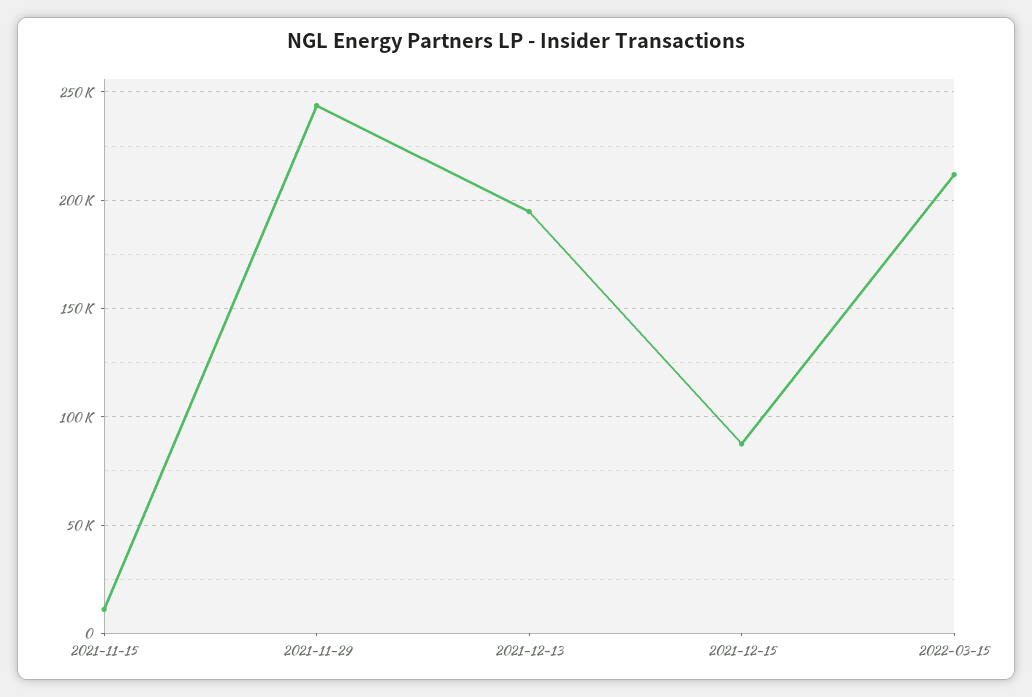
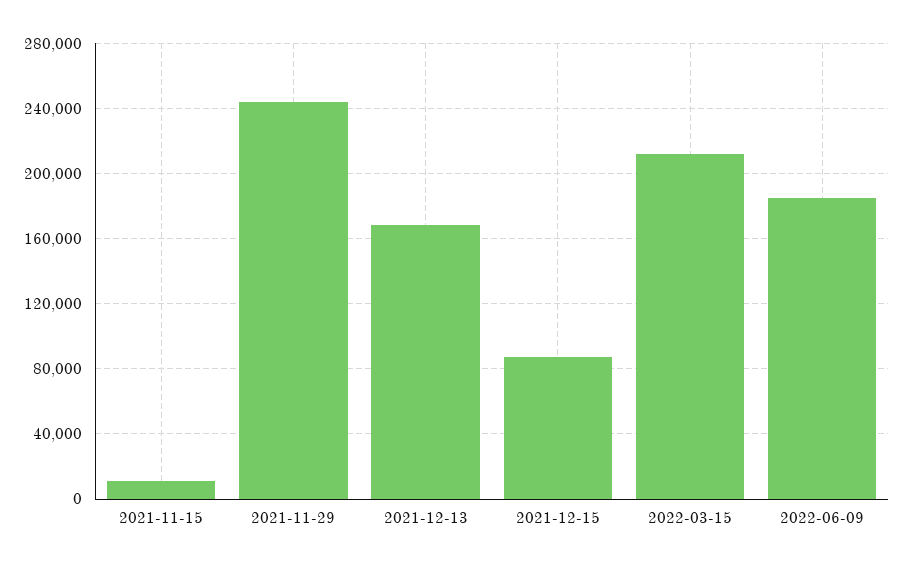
2021-12-13: 195000 -> 170000
2022-06-09: none -> 185000

